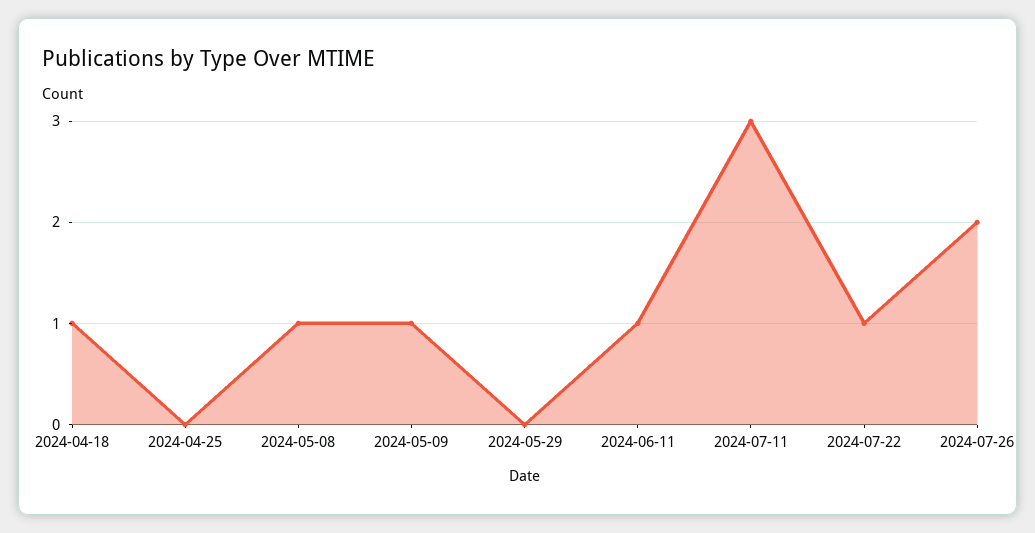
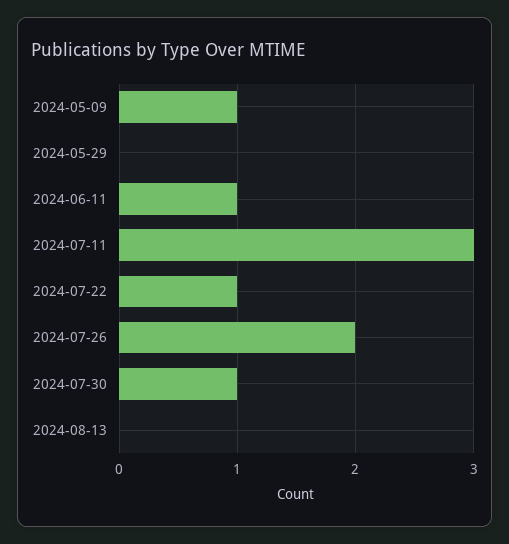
2024-04-18: 1 -> none
2024-04-25: 0 -> none
2024-05-08: 1 -> none
2024-07-30: none -> 1
2024-08-13: none -> 0

